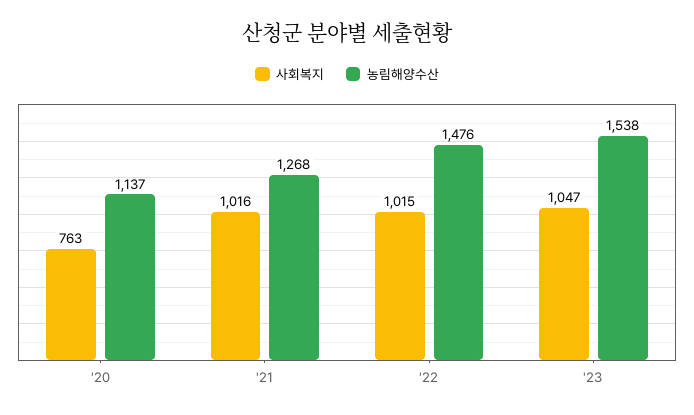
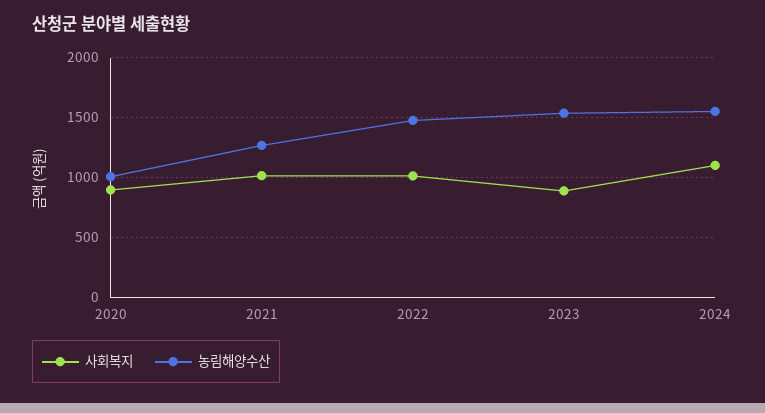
사회복지, '20: 763 -> 900
농림해양수산, '20: 1137 -> 1000
사회복지, '23: 1047 -> 900
사회복지, 2024: none -> 1100
농림해양수산, 2024: none -> 1550

